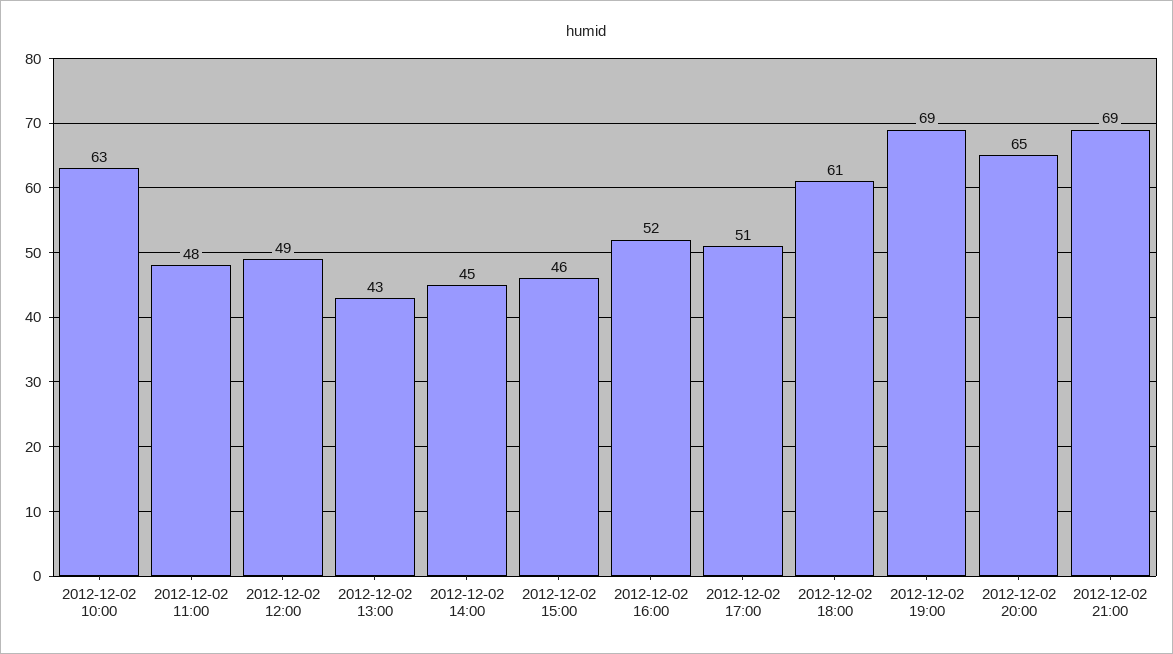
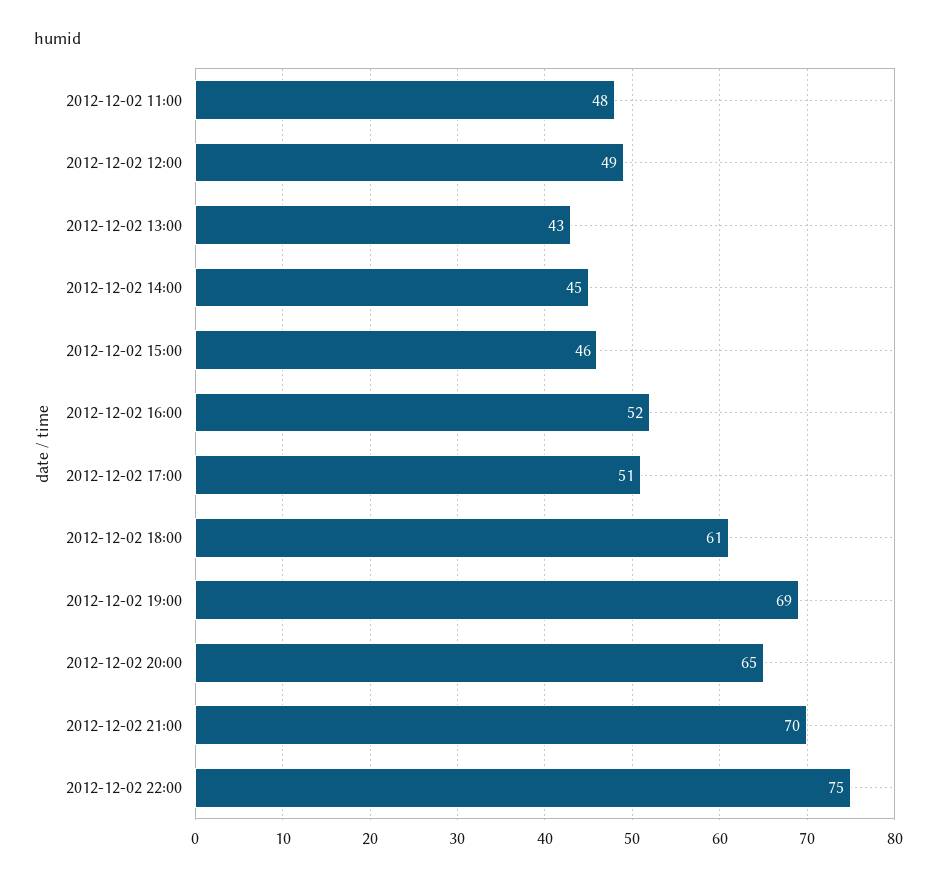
2012-12-02 10:00: 63 -> none
2012-12-02 21:00: 69 -> 70
2012-12-02 22:00: none -> 75

